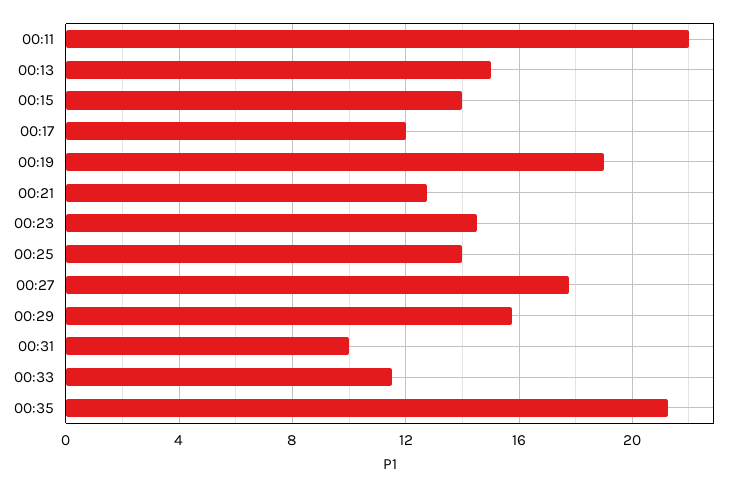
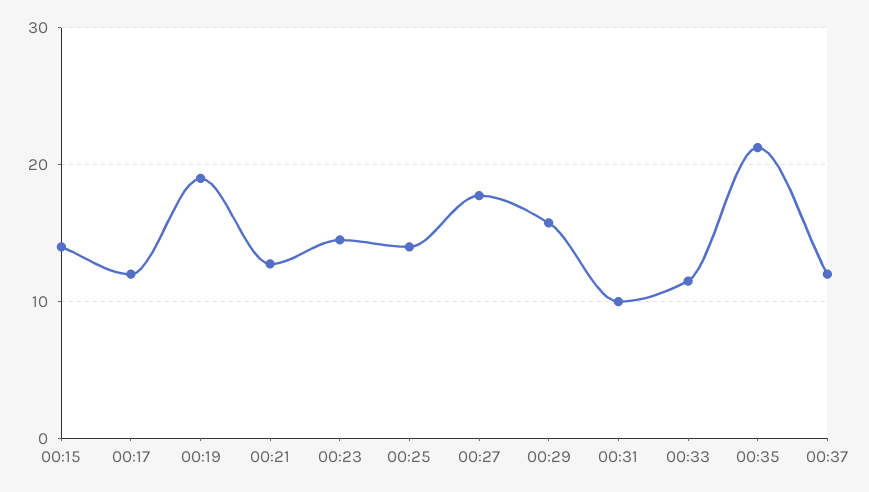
00:11: 22 -> none
00:13: 15 -> none
00:37: none -> 12

